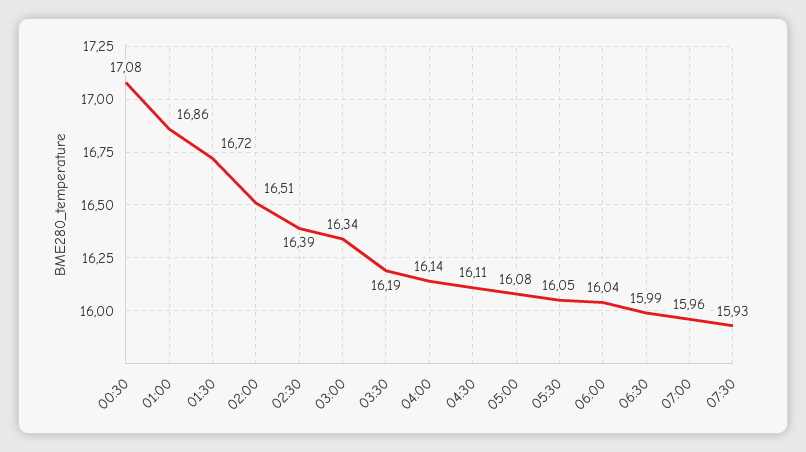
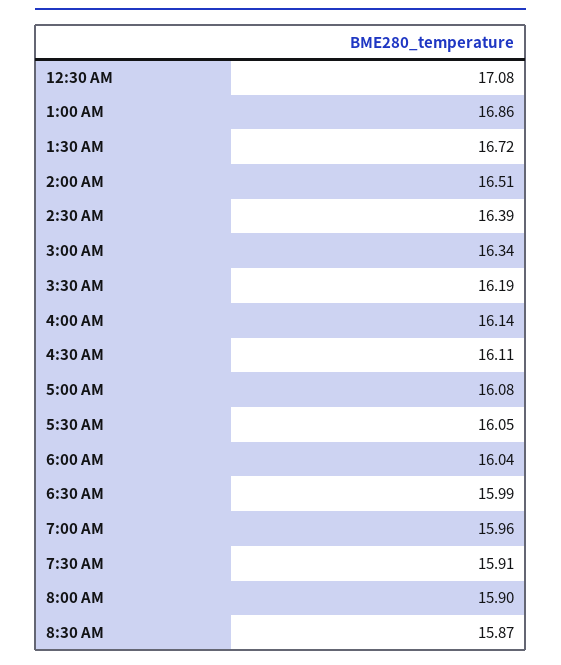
07:30: 15.93 -> 15.91
8:00 AM: none -> 15.9
8:30 AM: none -> 15.87

